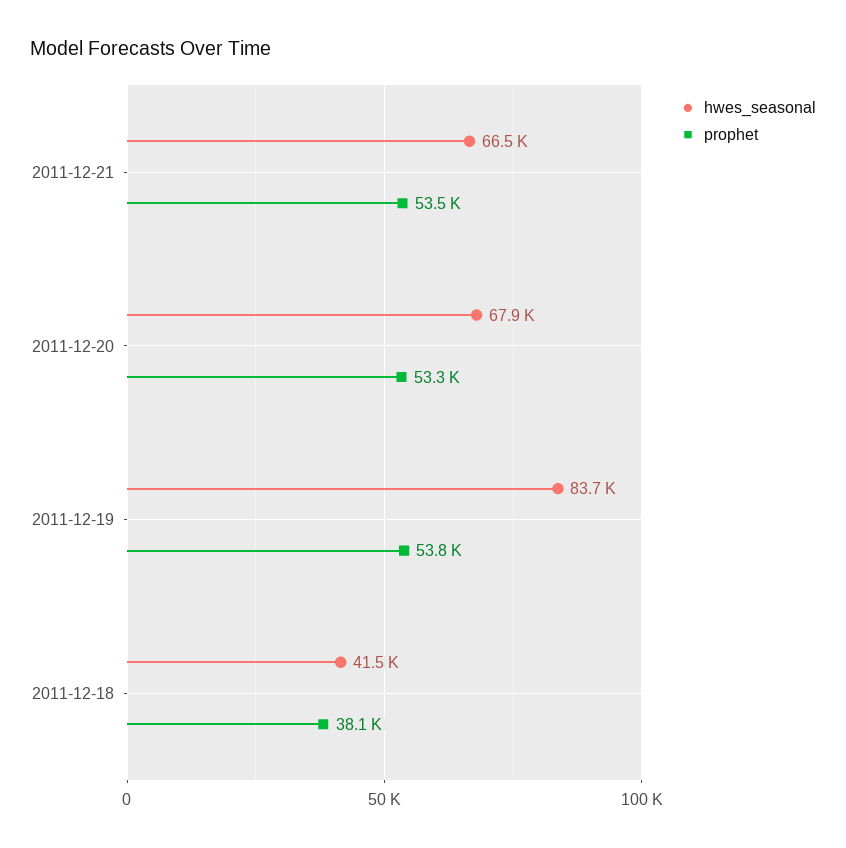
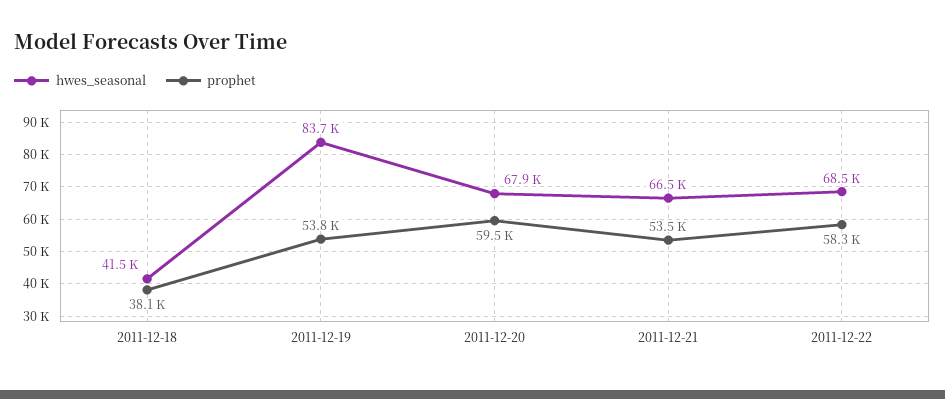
prophet, 2011-12-20: 53300 -> 59500
hwes_seasonal, 2011-12-22: none -> 68500
prophet, 2011-12-22: none -> 58300

